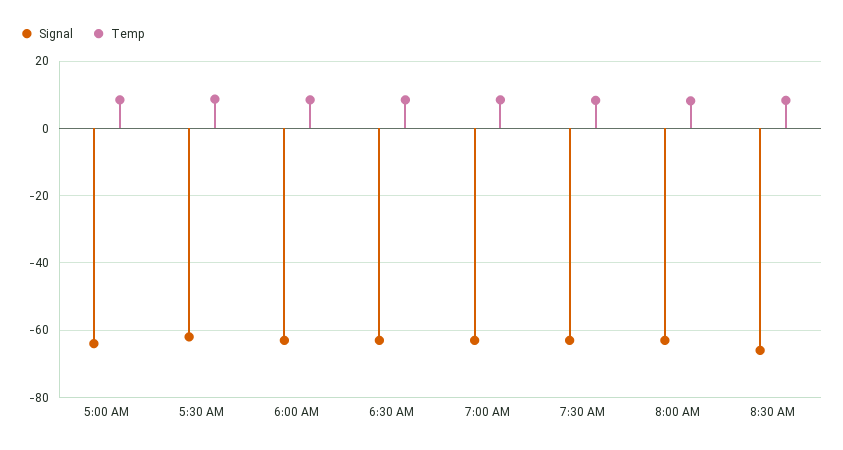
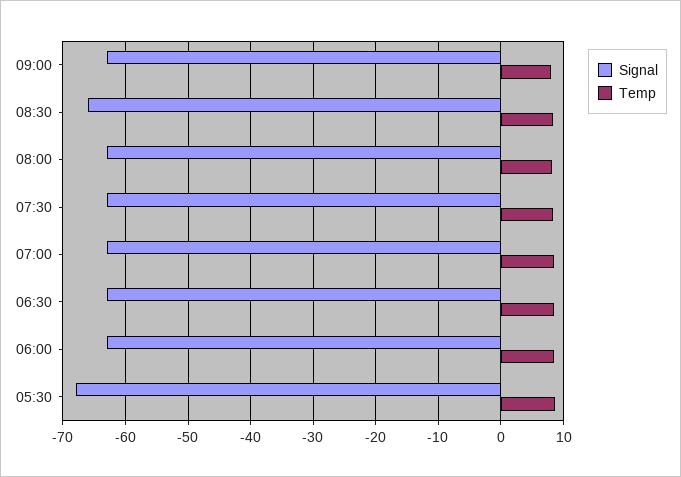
Signal, 5:00 AM: -64 -> none
Temp, 5:00 AM: 8 -> none
Signal, 5:30 AM: -62 -> -68
Signal, 09:00: none -> -63
Temp, 09:00: none -> 8

